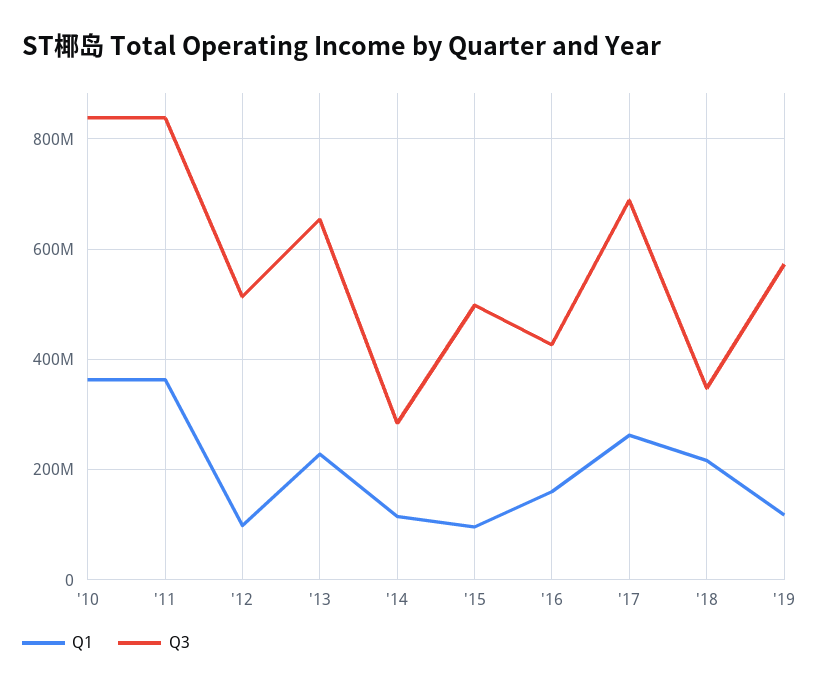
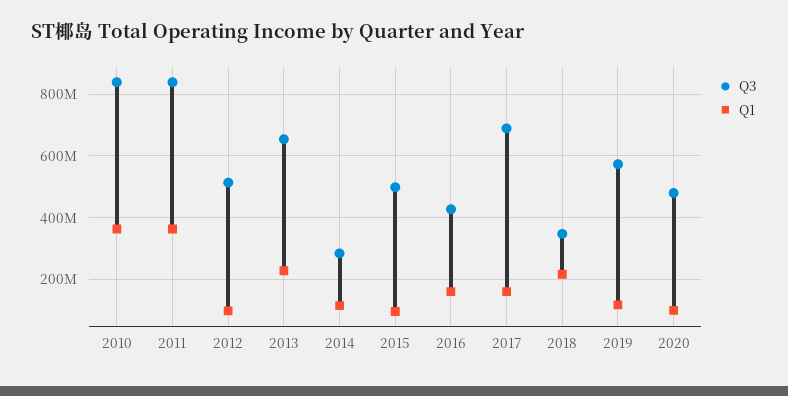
Q1, '17: 260000000 -> 160000000
Q3, 2020: none -> 480000000
Q1, 2020: none -> 100000000

